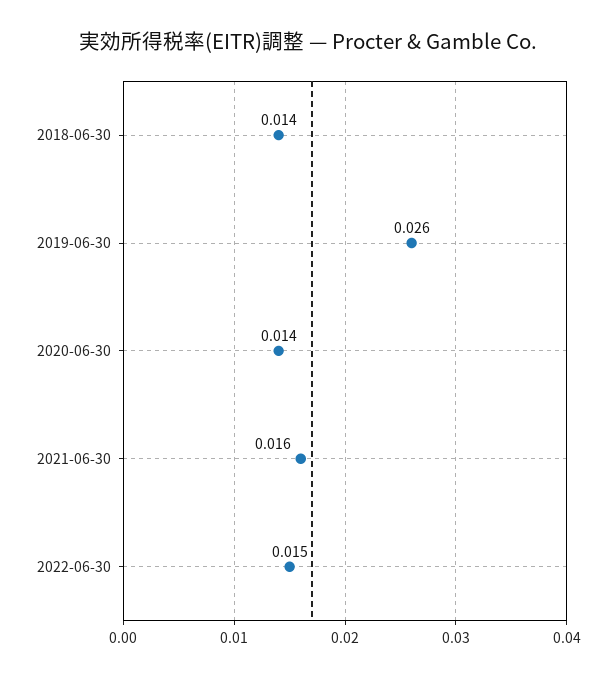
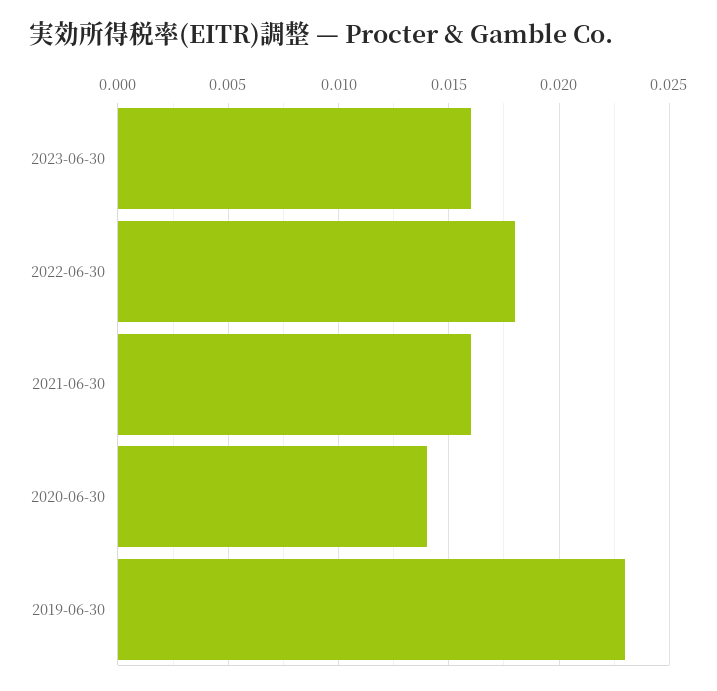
2018-06-30: 0.014 -> none
2019-06-30: 0.026 -> 0.023
2022-06-30: 0.015 -> 0.018
2023-06-30: none -> 0.016

